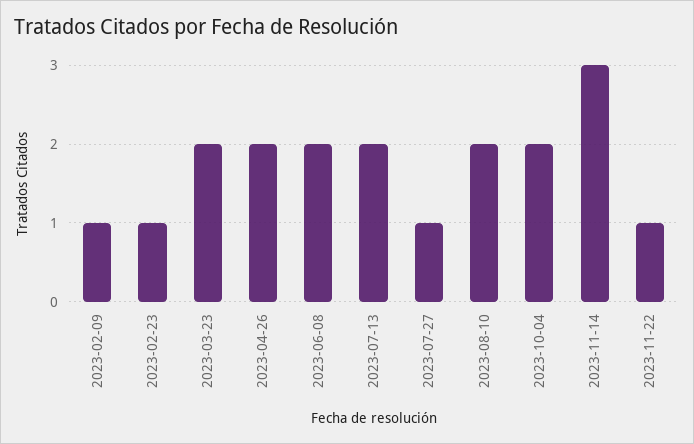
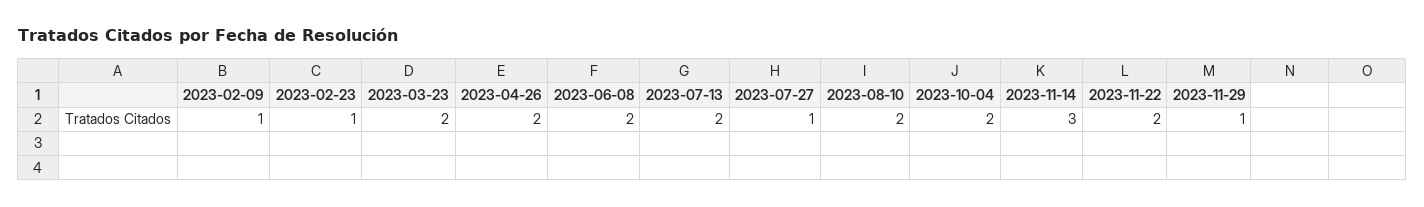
2023-11-22: 1 -> 2
2023-11-29: none -> 1

